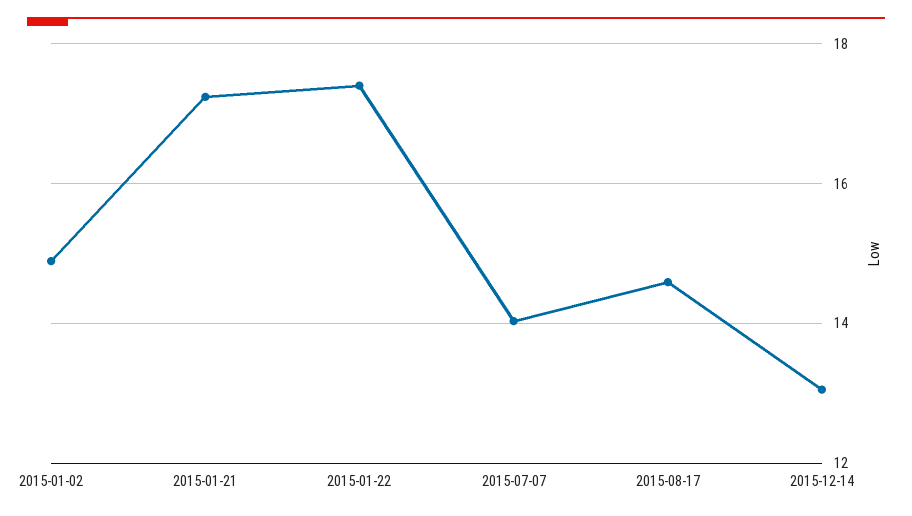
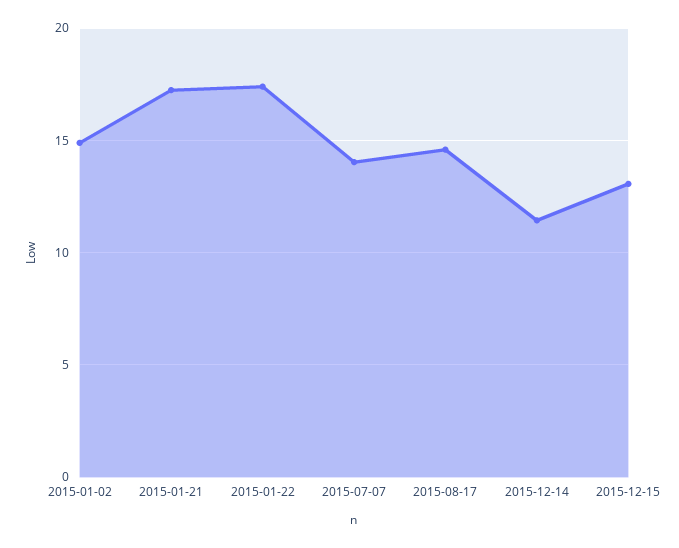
2015-12-14: 13 -> 11.5
2015-12-15: none -> 13

